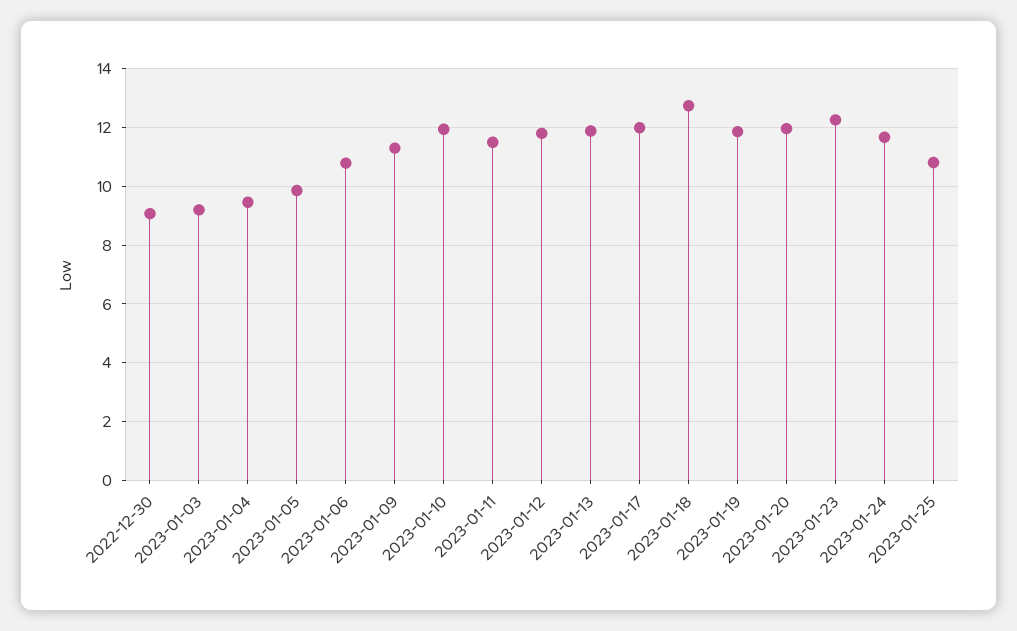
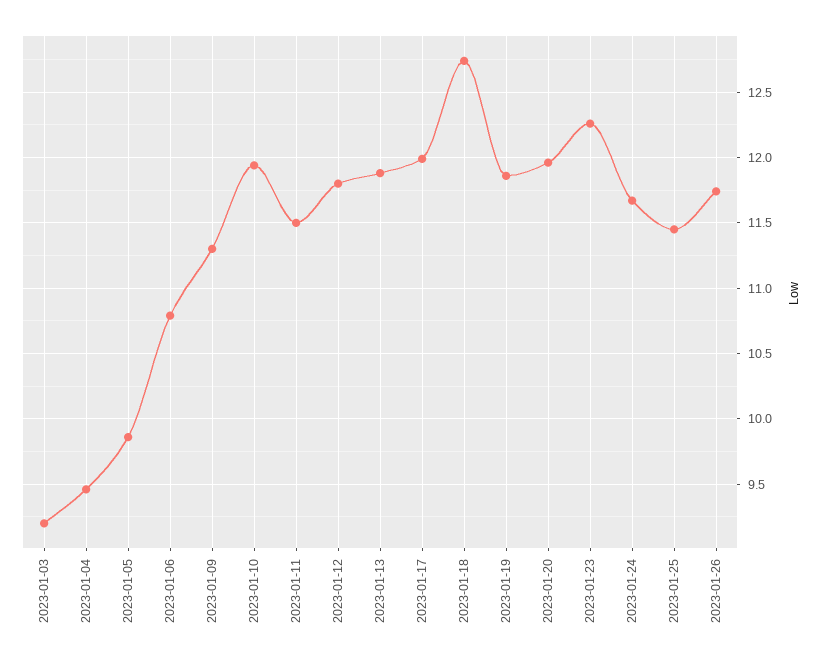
2022-12-30: 9 -> none
2023-01-25: 10.75 -> 11.45
2023-01-26: none -> 11.75

